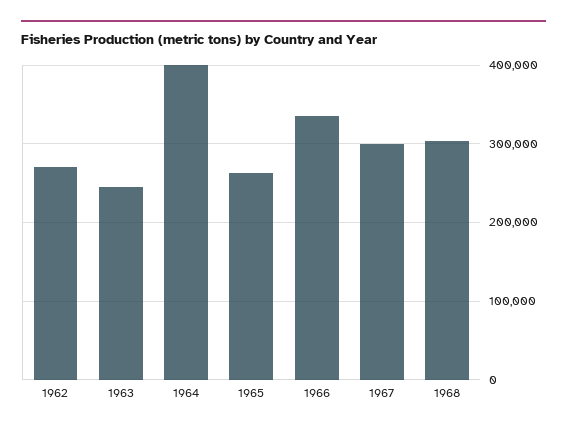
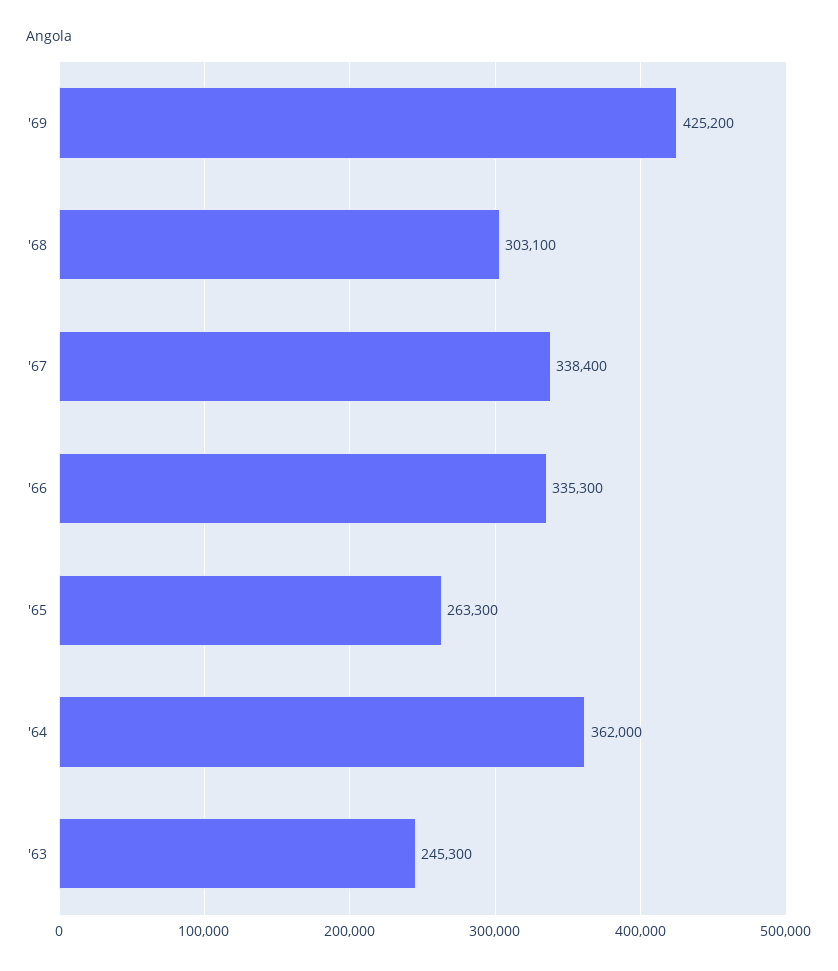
1962: 270000 -> none
1964: 400000 -> 362000
1967: 300000 -> 338400
'69: none -> 425200

